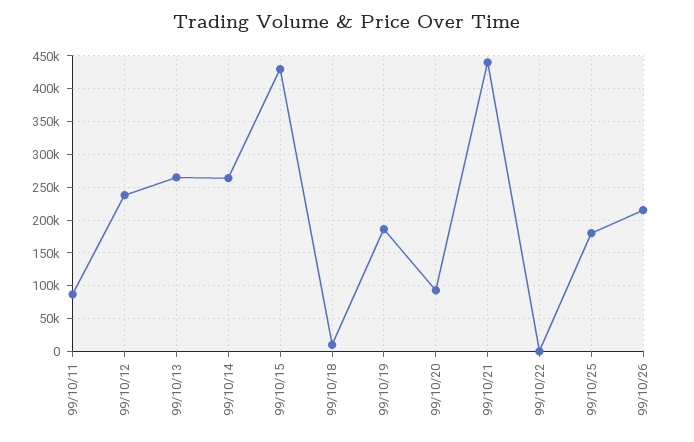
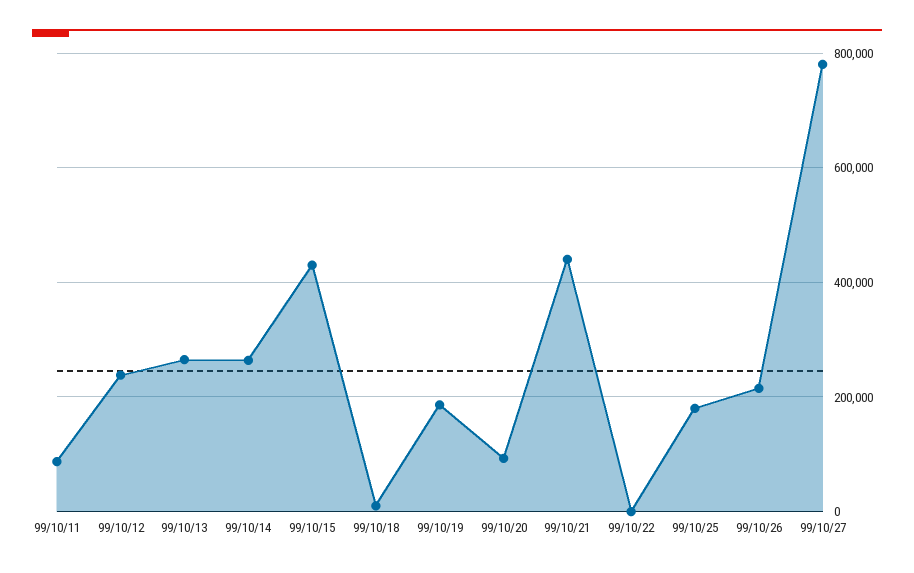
99/10/27: none -> 780000

